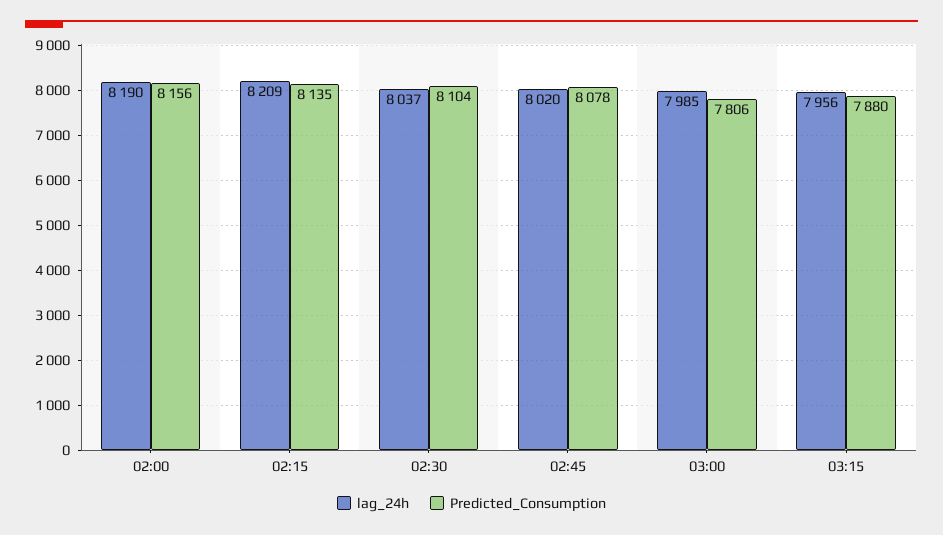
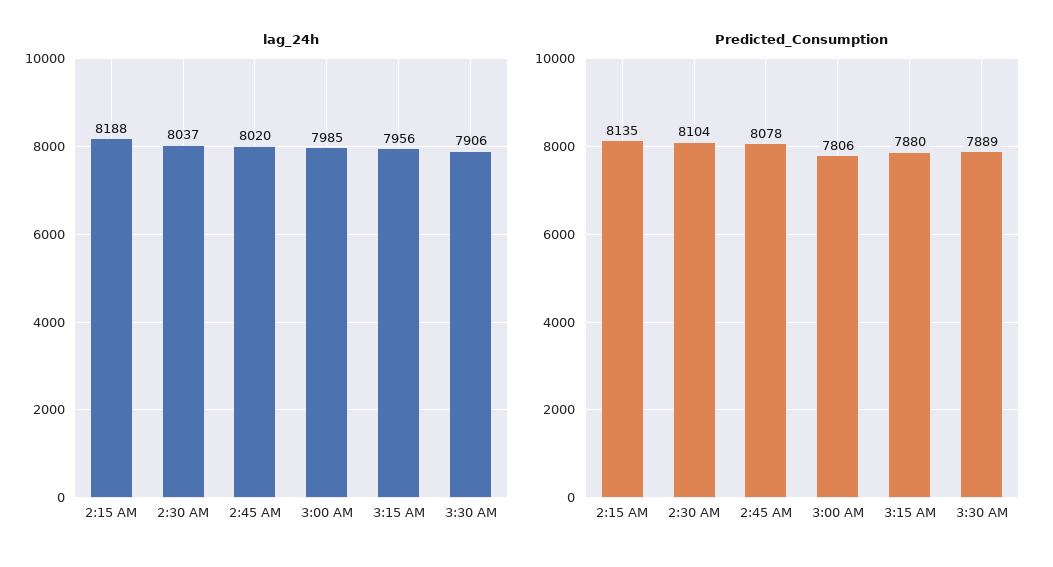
lag_24h, 02:00: 8190 -> none
Predicted_Consumption, 02:00: 8156 -> none
lag_24h, 02:15: 8209 -> 8188
lag_24h, 3:30 AM: none -> 7906
Predicted_Consumption, 3:30 AM: none -> 7889

